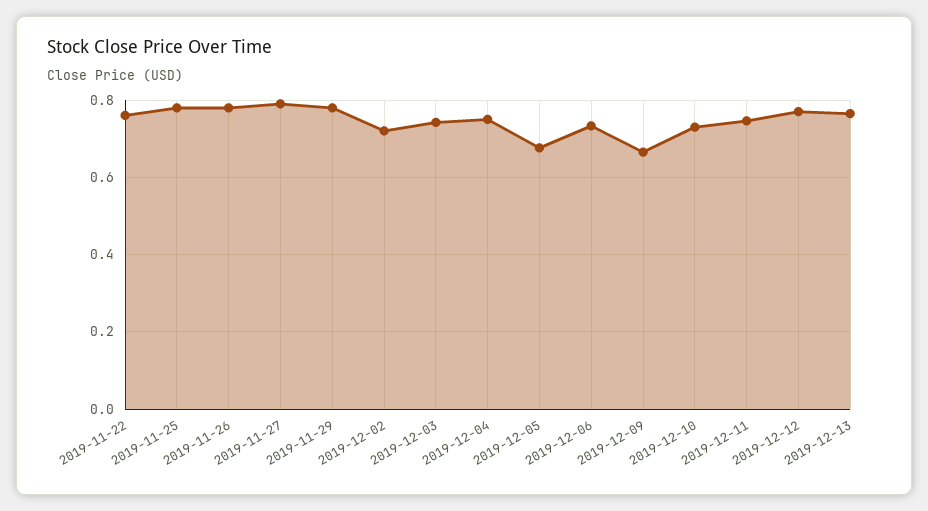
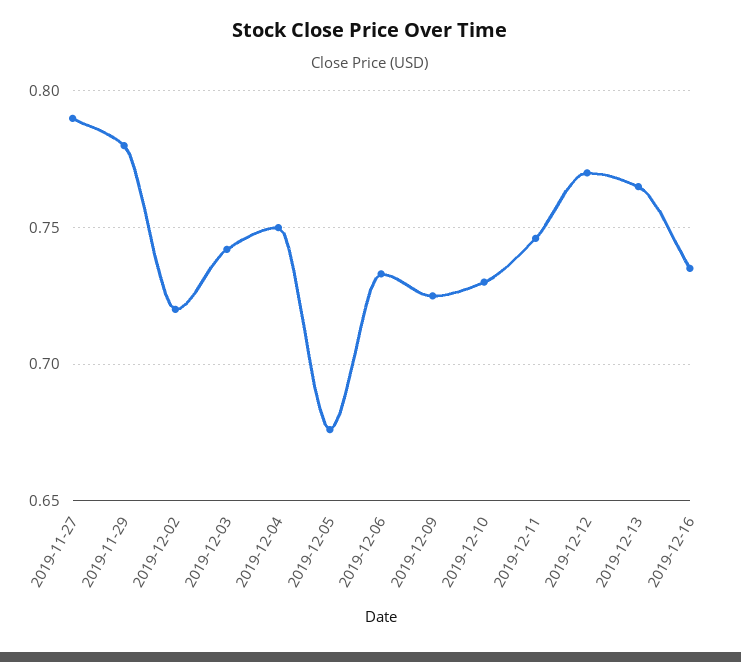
2019-11-22: 0.76 -> none
2019-11-25: 0.78 -> none
2019-11-26: 0.78 -> none
2019-12-09: 0.66 -> 0.725
2019-12-16: none -> 0.735

